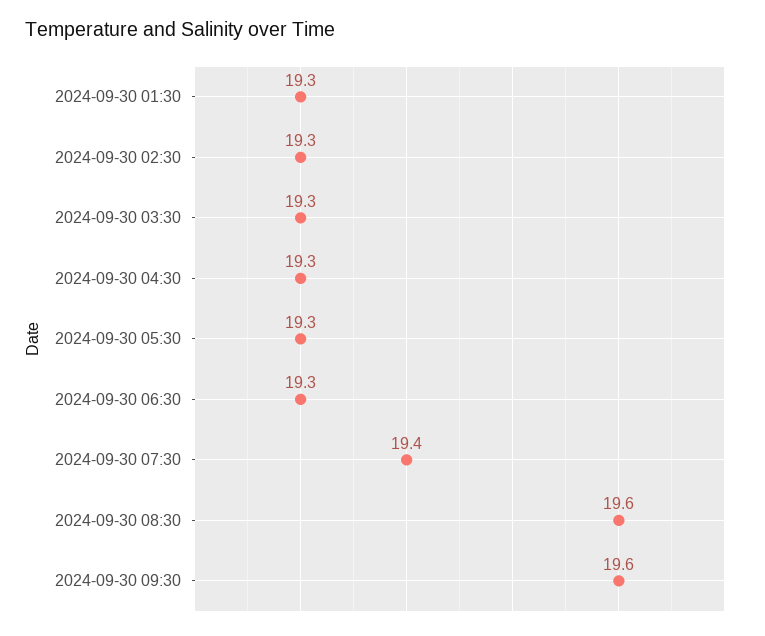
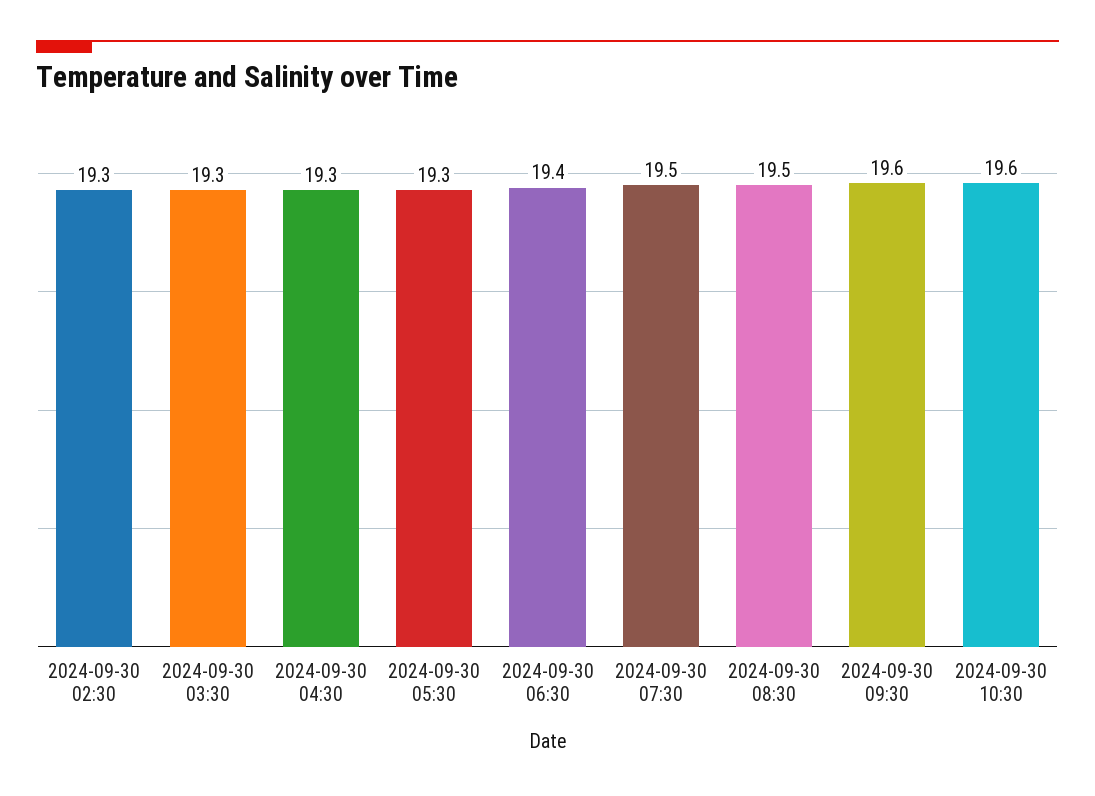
2024-09-30 01:30: 19.3 -> none
2024-09-30 06:30: 19.3 -> 19.4
2024-09-30 07:30: 19.4 -> 19.5
2024-09-30 08:30: 19.6 -> 19.5
2024-09-30 10:30: none -> 19.6

